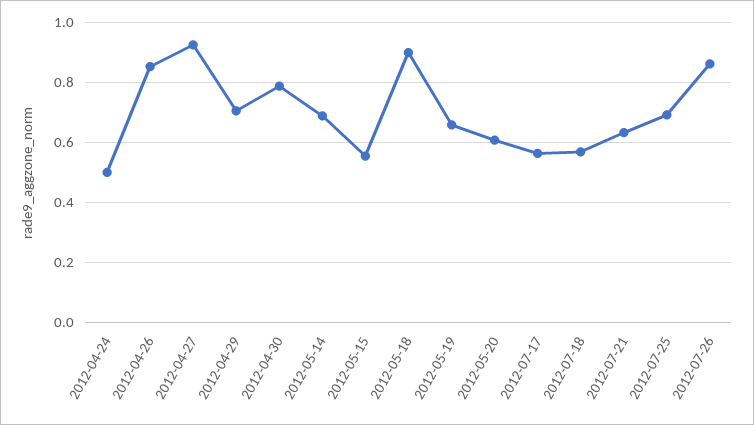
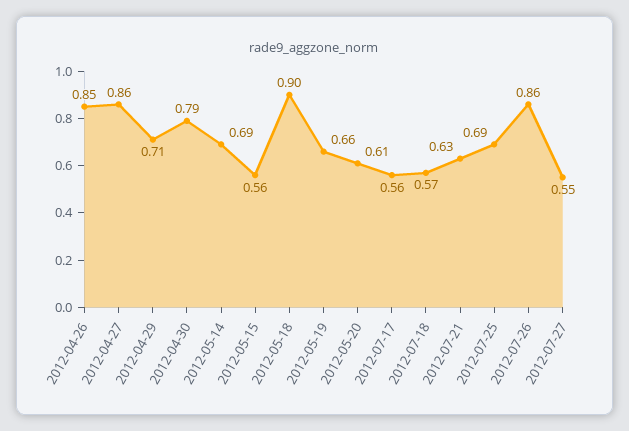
2012-04-24: 0.5 -> none
2012-04-27: 0.925 -> 0.86
2012-07-27: none -> 0.55

